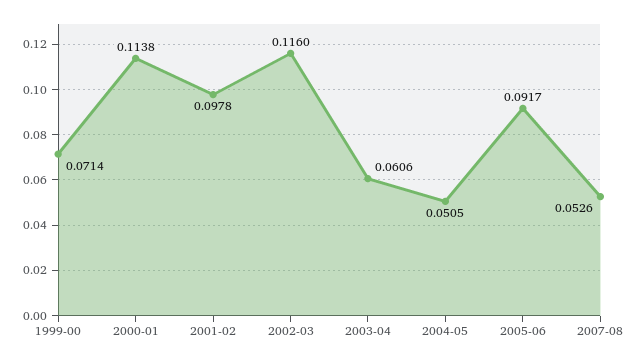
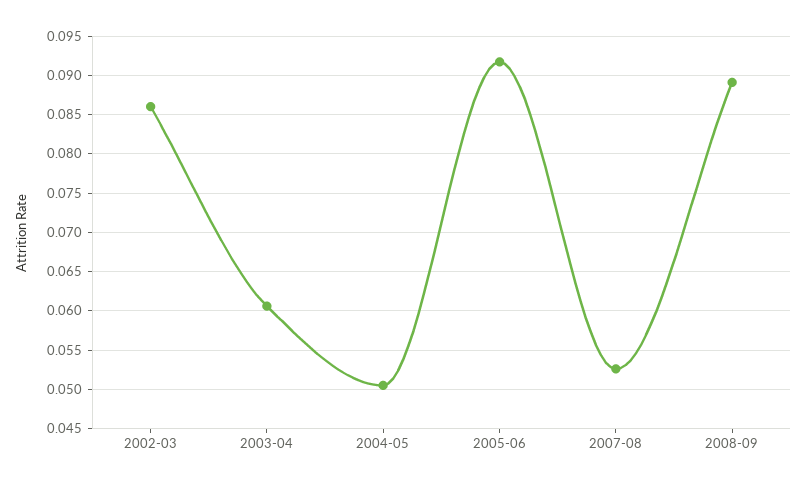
1999-00: 0.0714 -> none
2000-01: 0.1138 -> none
2001-02: 0.0978 -> none
2002-03: 0.116 -> 0.086
2008-09: none -> 0.089

